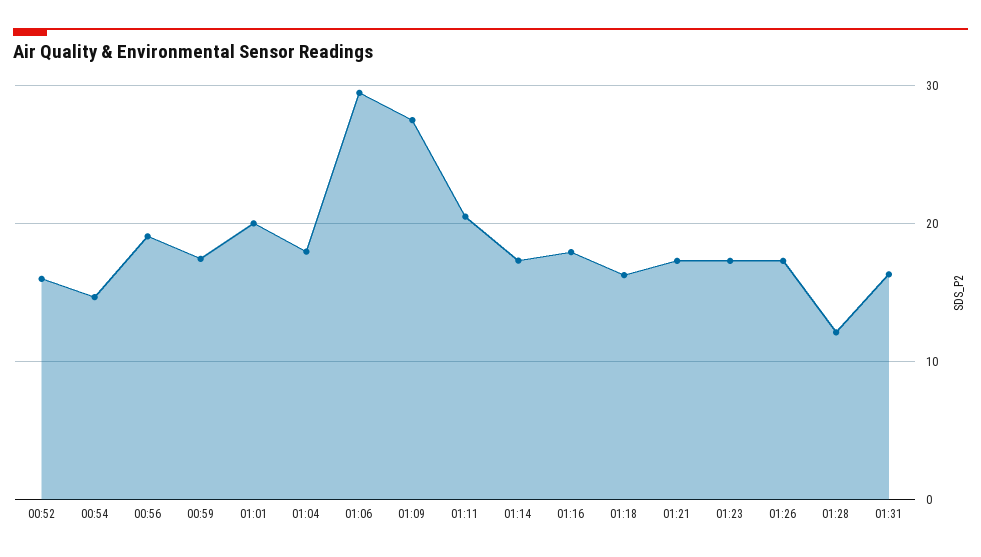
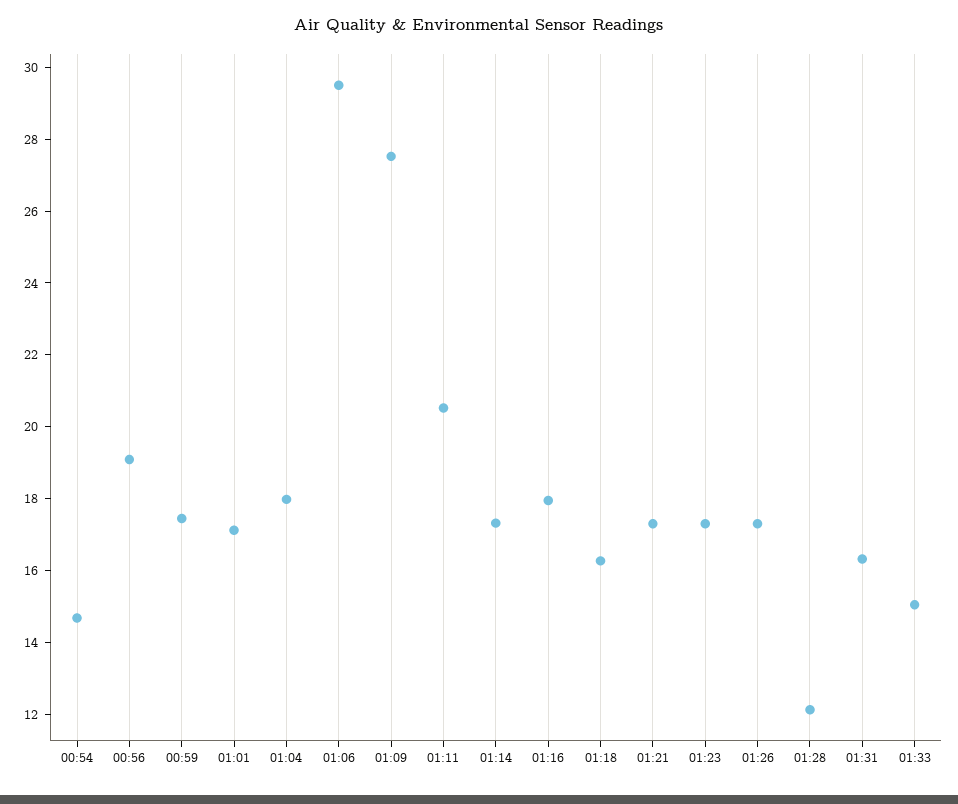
00:52: 16 -> none
01:01: 20 -> 17
01:33: none -> 15

